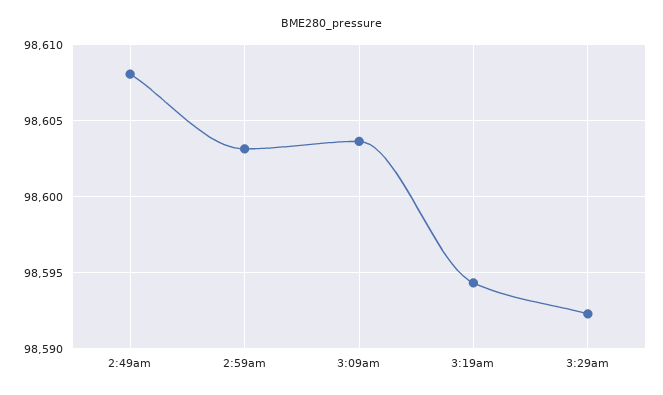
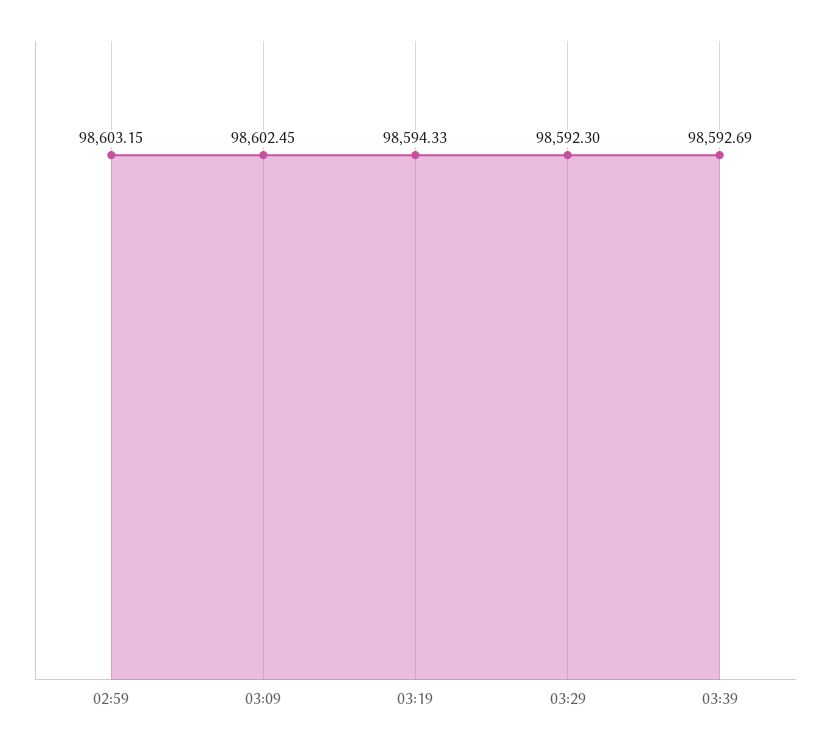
2:49am: 98608 -> none
3:09am: 98603.5 -> 98602.45
03:39: none -> 98592.69

